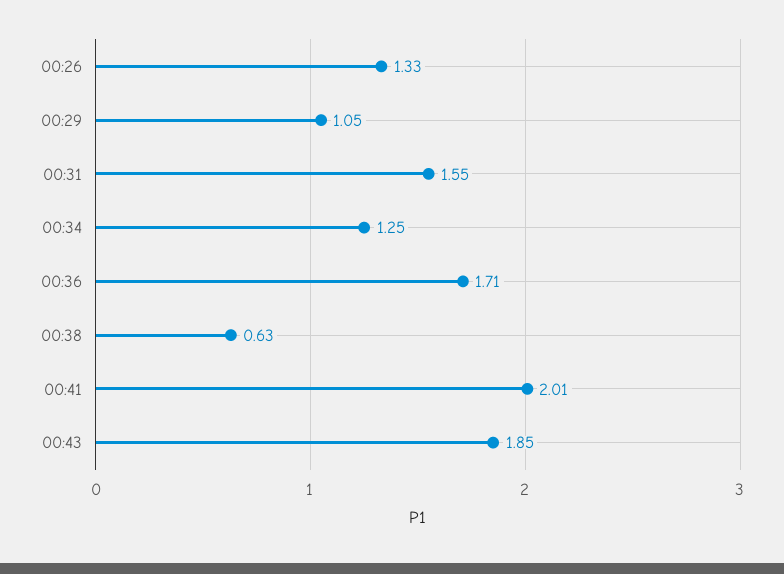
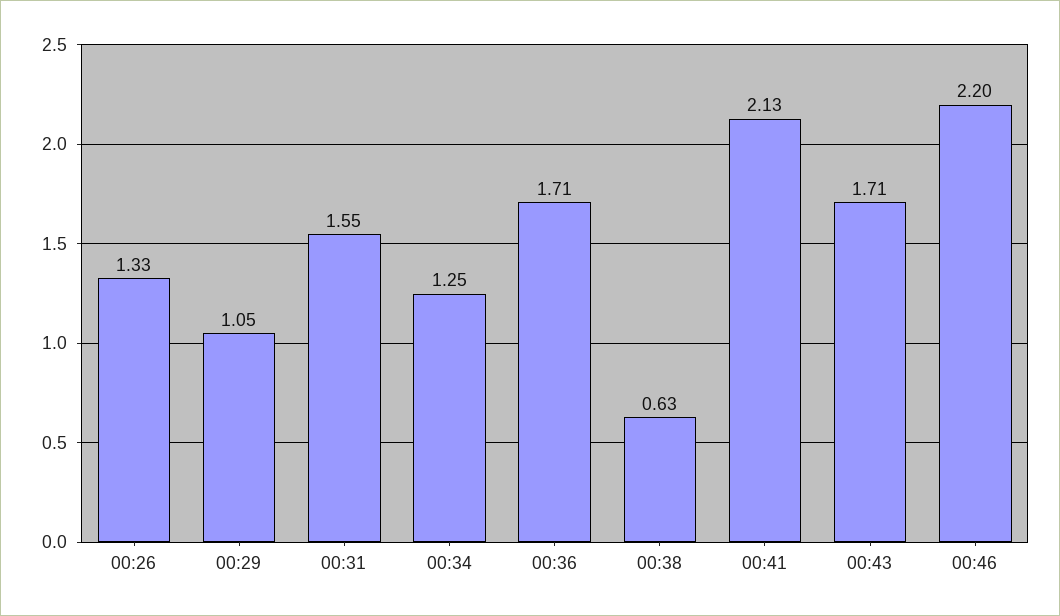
00:41: 2.01 -> 2.13
00:43: 1.85 -> 1.71
00:46: none -> 2.2

